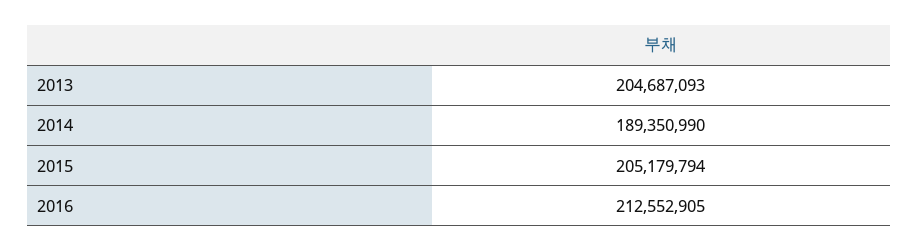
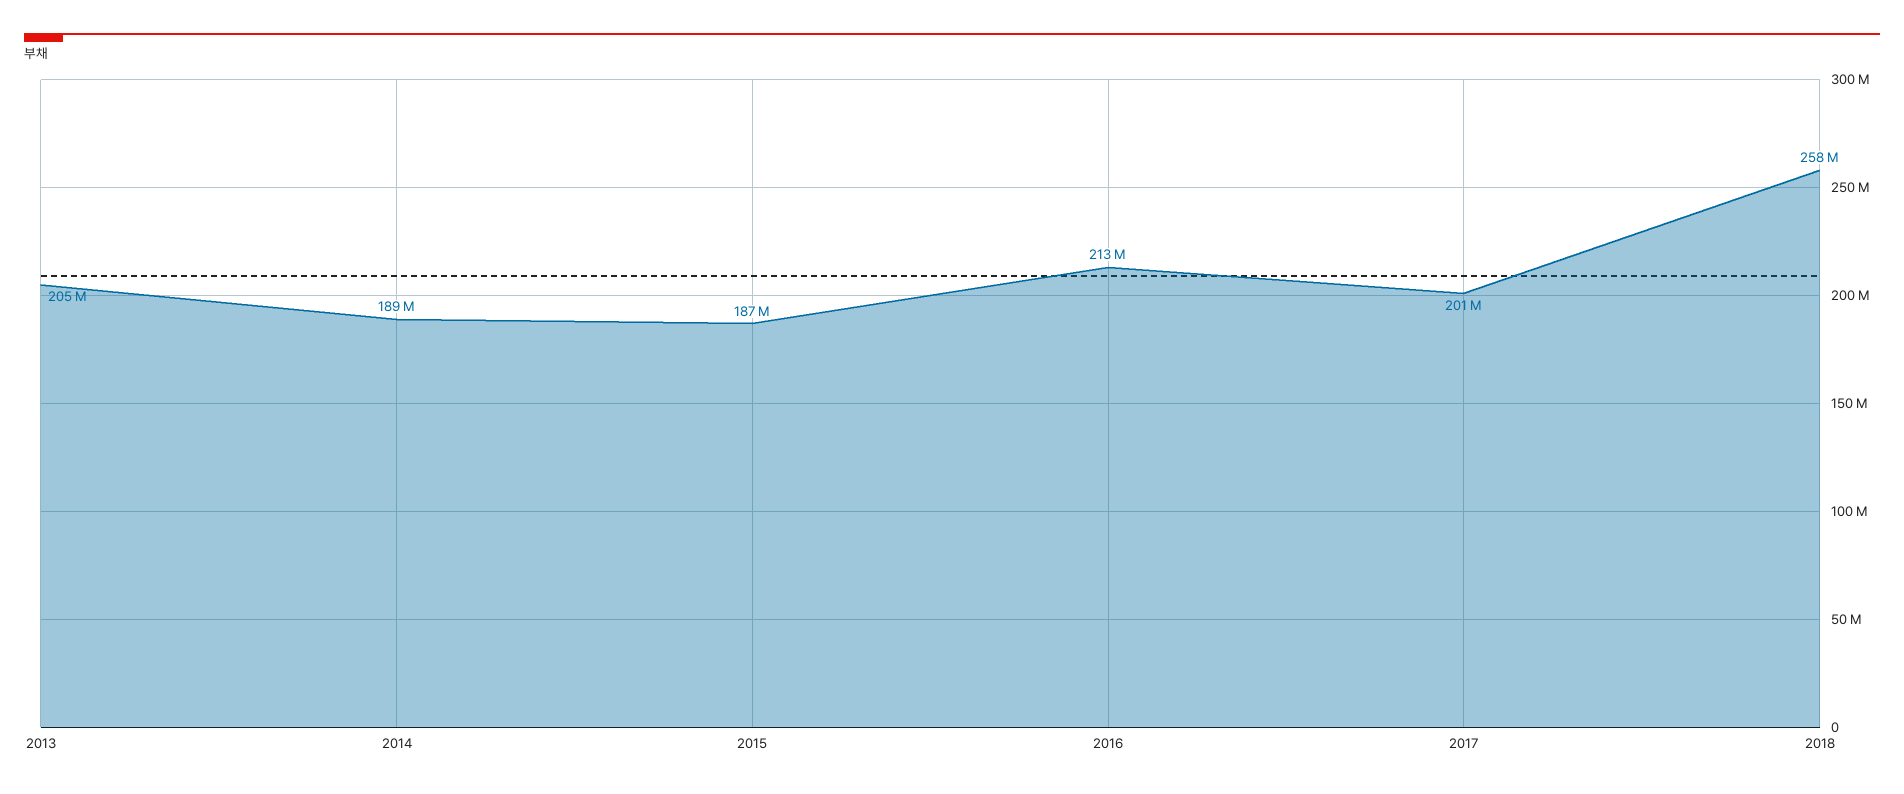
2015: 205179794 -> 187000000
2017: none -> 201000000
2018: none -> 258000000

